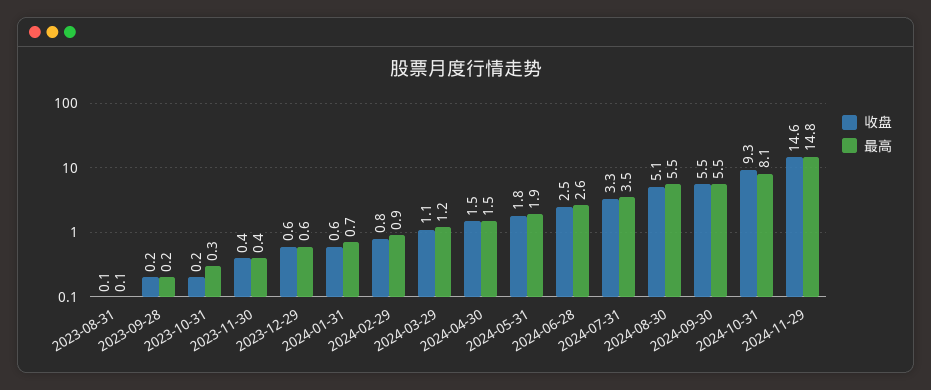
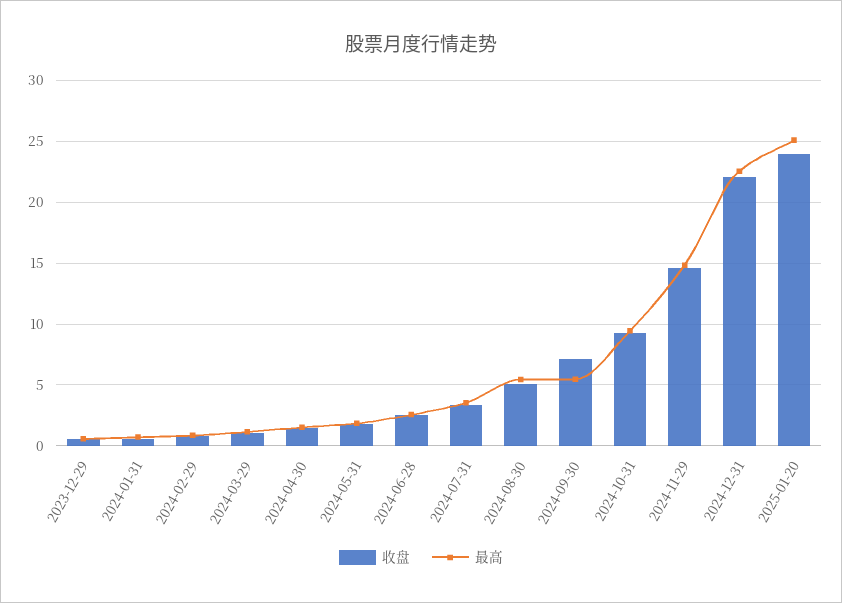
收盘, 2023-08-31: 0.1 -> none
最高, 2023-08-31: 0.1 -> none
收盘, 2023-09-28: 0.2 -> none
最高, 2023-09-28: 0.2 -> none
收盘, 2023-10-31: 0.2 -> none
最高, 2023-10-31: 0.3 -> none
收盘, 2023-11-30: 0.4 -> none
最高, 2023-11-30: 0.4 -> none
收盘, 2024-09-30: 5.5 -> 7
最高, 2024-10-31: 8.1 -> 9.5
收盘, 2024-12-31: none -> 22
最高, 2024-12-31: none -> 22.5
收盘, 2025-01-20: none -> 24
最高, 2025-01-20: none -> 25

